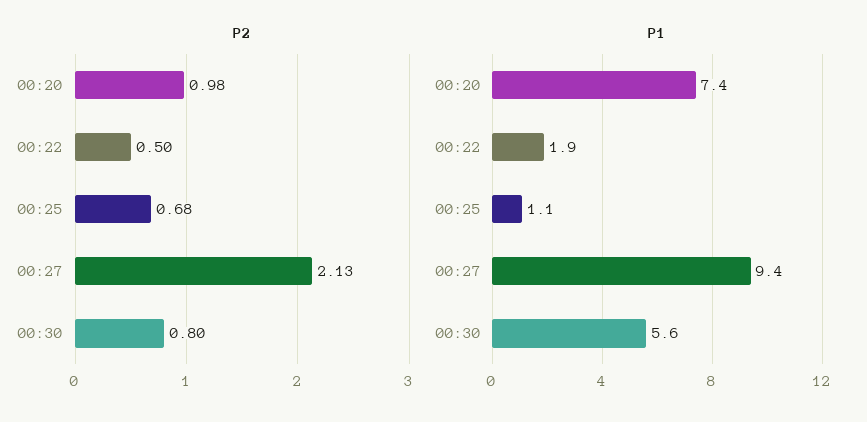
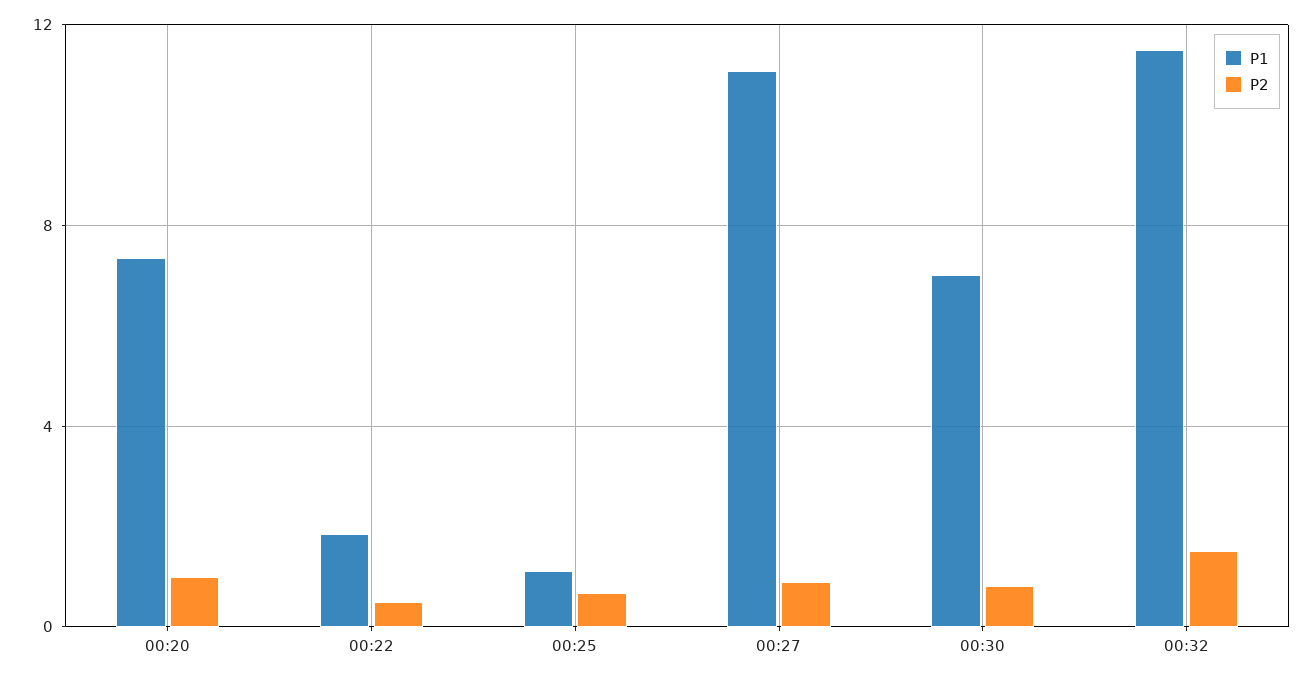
P2, 00:27: 2.13 -> 1
P1, 00:27: 9.4 -> 11
P1, 00:30: 5.6 -> 7
P1, 00:32: none -> 11.5
P2, 00:32: none -> 1.5

